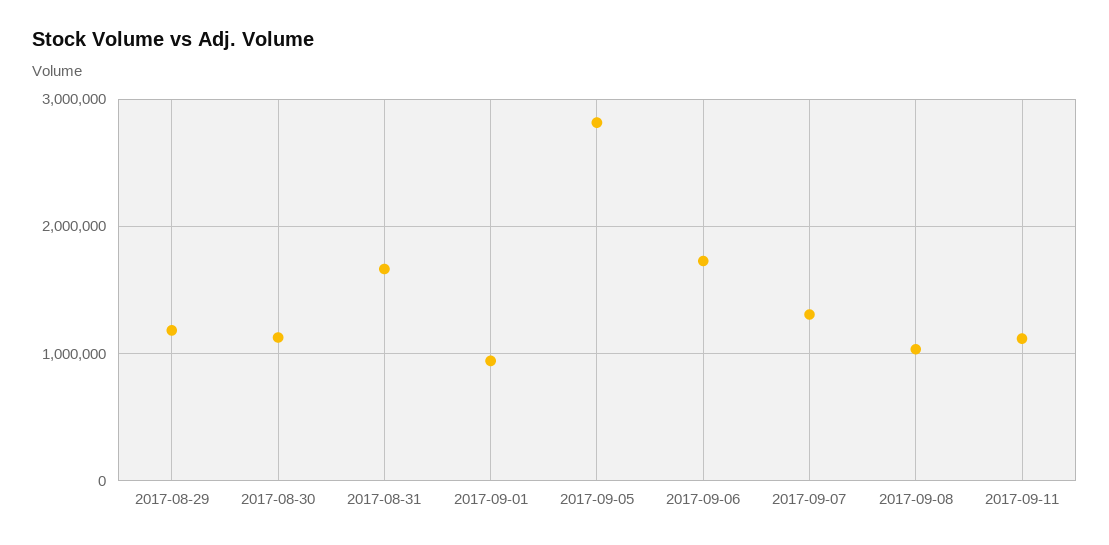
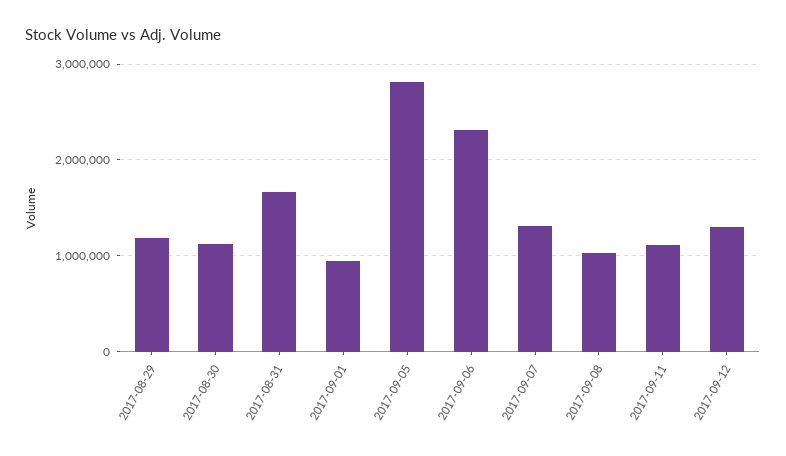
2017-09-06: 1700000 -> 2300000
2017-09-12: none -> 1300000

